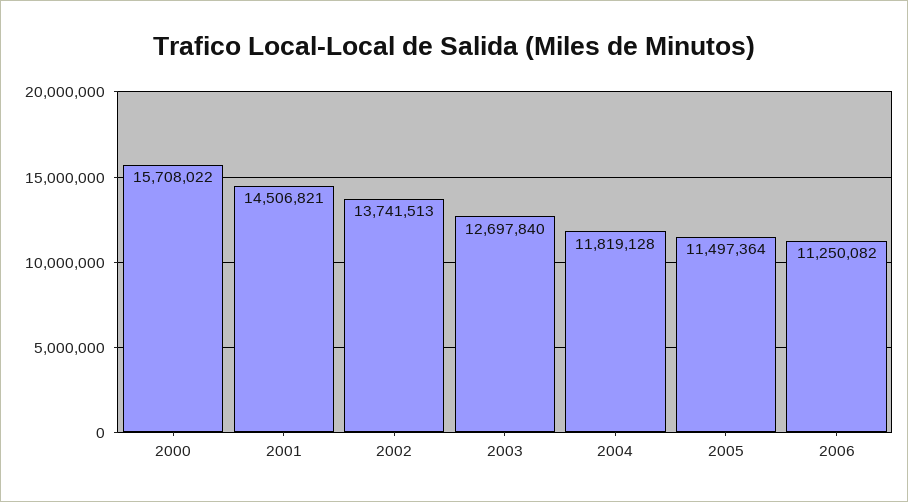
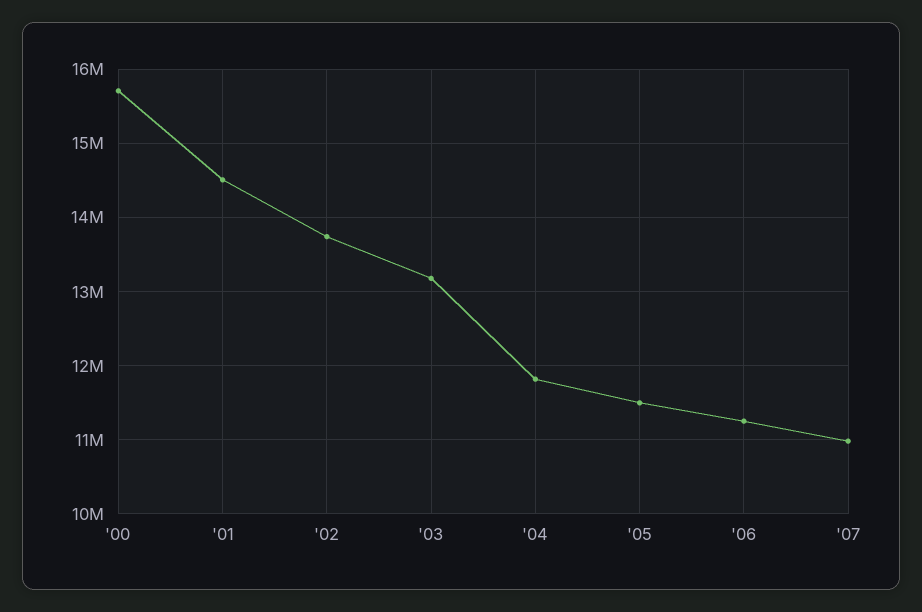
2003: 12697840 -> 13200000
'07: none -> 11000000

